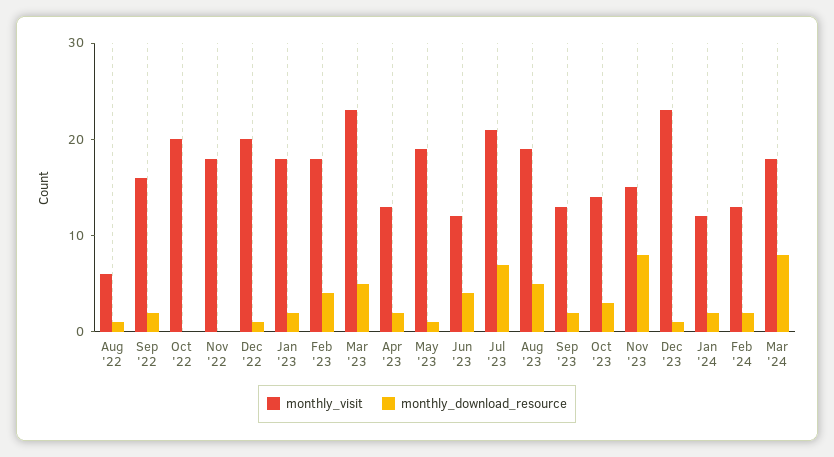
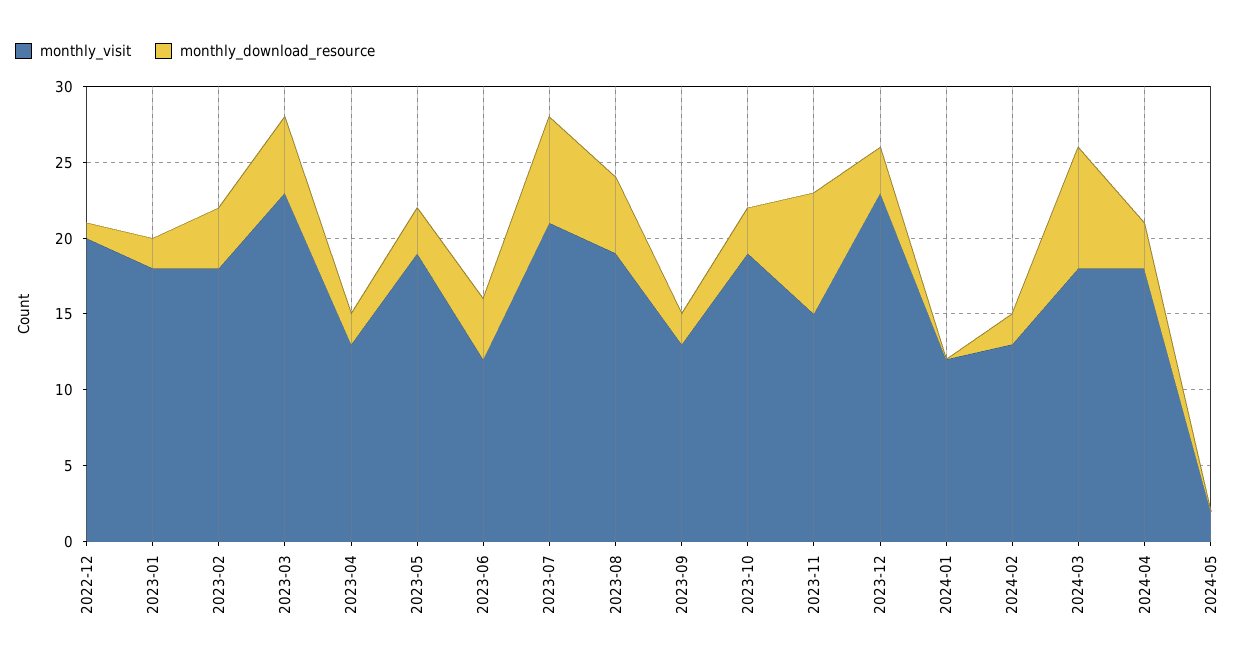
monthly_visit, Aug '22: 6 -> none
monthly_download_resource, Aug '22: 1 -> none
monthly_visit, Sep '22: 16 -> none
monthly_download_resource, Sep '22: 2 -> none
monthly_visit, Oct '22: 20 -> none
monthly_download_resource, Oct '22: 0 -> none
monthly_visit, Nov '22: 18 -> none
monthly_download_resource, Nov '22: 0 -> none
monthly_download_resource, May '23: 1 -> 3
monthly_visit, Oct '23: 14 -> 19
monthly_download_resource, Dec '23: 1 -> 3
monthly_download_resource, Jan '24: 2 -> 0
monthly_visit, 2024-04: none -> 18
monthly_download_resource, 2024-04: none -> 3
monthly_visit, 2024-05: none -> 2
monthly_download_resource, 2024-05: none -> 0

